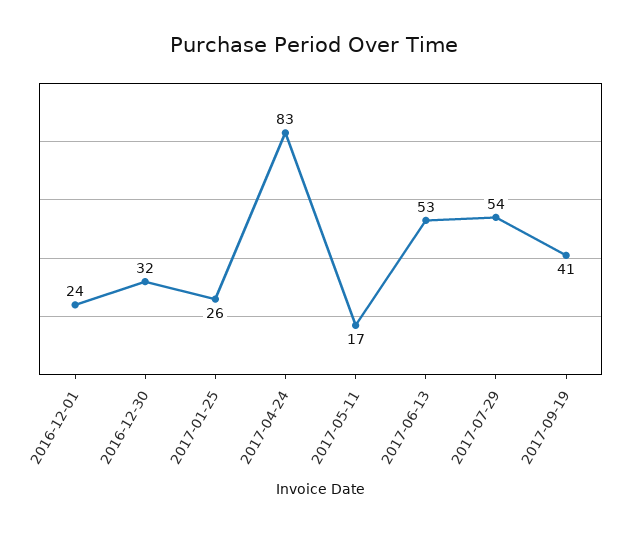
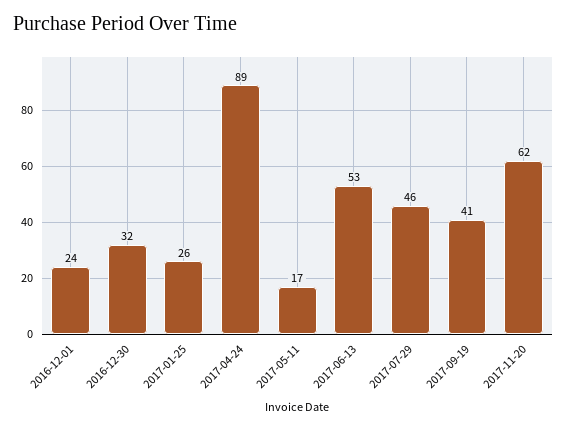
2017-04-24: 83 -> 89
2017-07-29: 54 -> 46
2017-11-20: none -> 62

